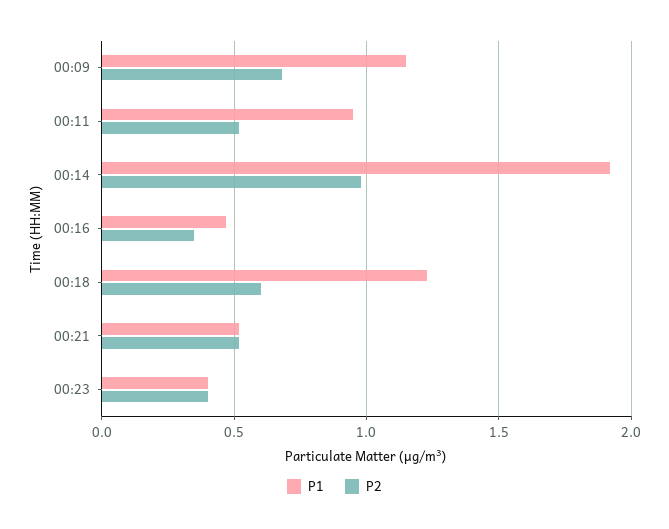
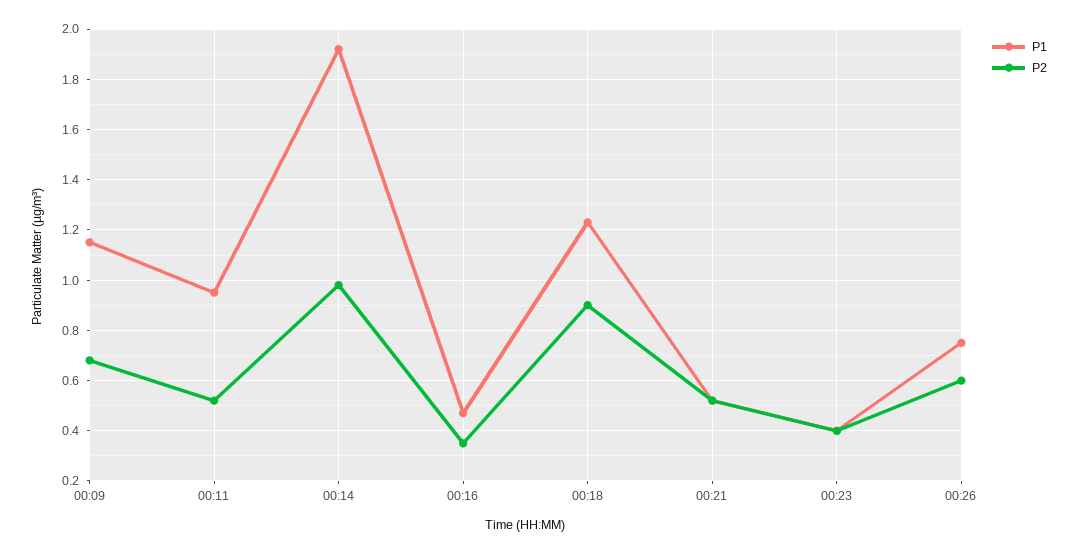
P2, 00:18: 0.6 -> 0.9
P1, 00:26: none -> 0.75
P2, 00:26: none -> 0.6

